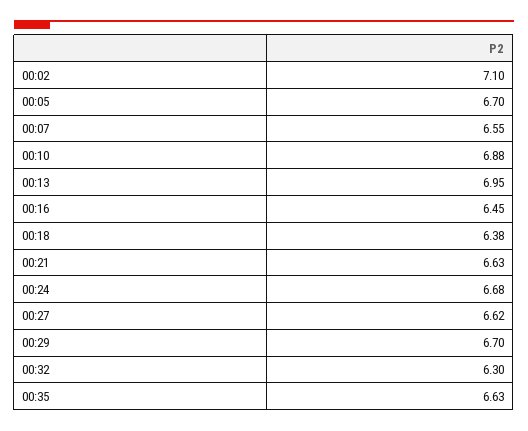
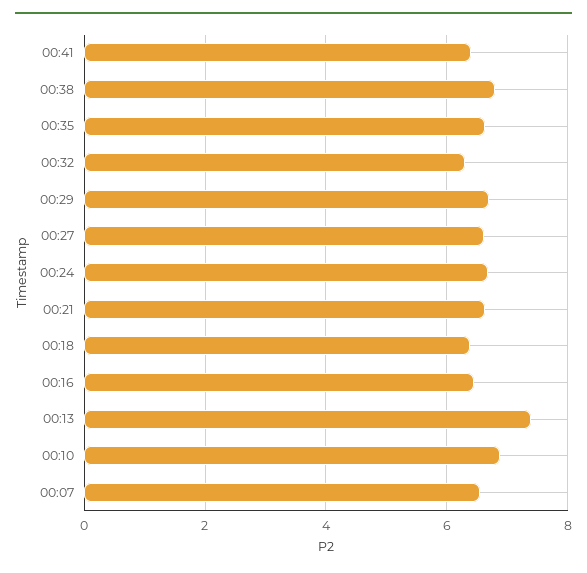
00:02: 7.1 -> none
00:05: 6.7 -> none
00:13: 6.95 -> 7.4
00:41: none -> 6.4
00:38: none -> 6.8

